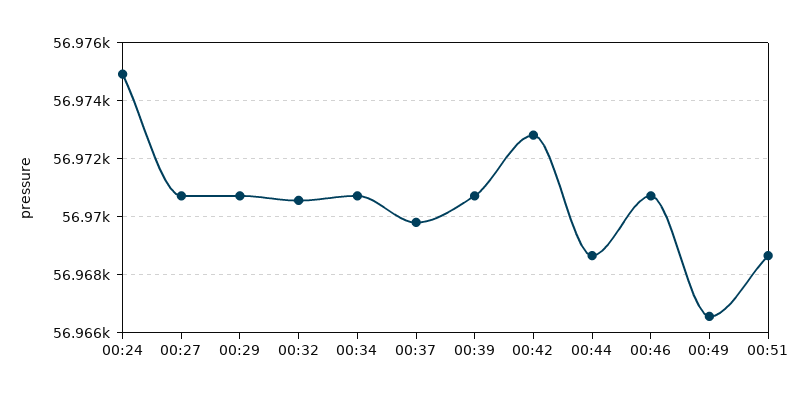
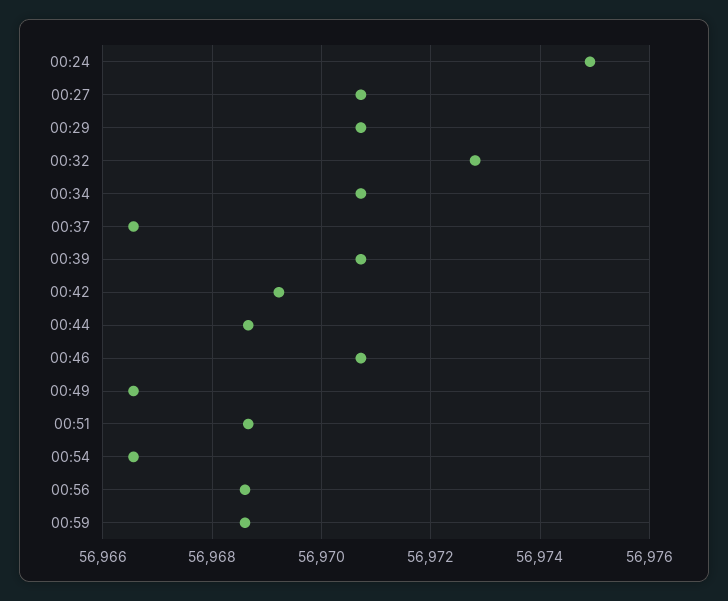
00:32: 56970.5 -> 56972.8
00:37: 56969.75 -> 56966.6
00:42: 56972.75 -> 56969.2
00:54: none -> 56966.6
00:56: none -> 56968.6
00:59: none -> 56968.6

